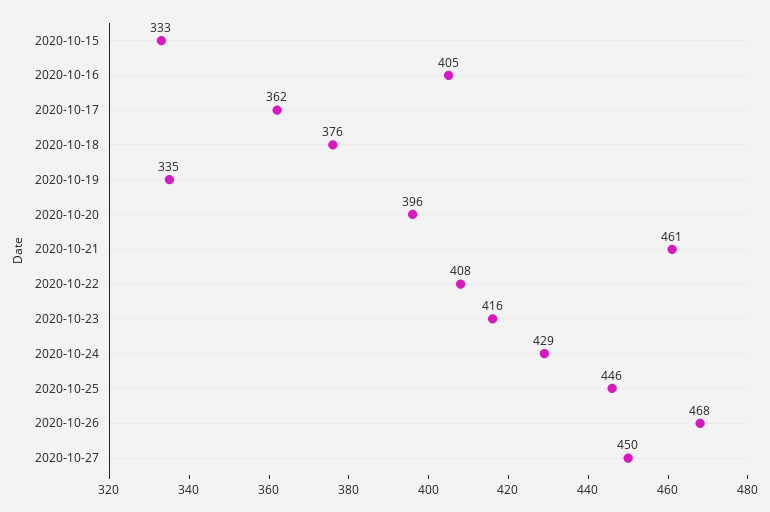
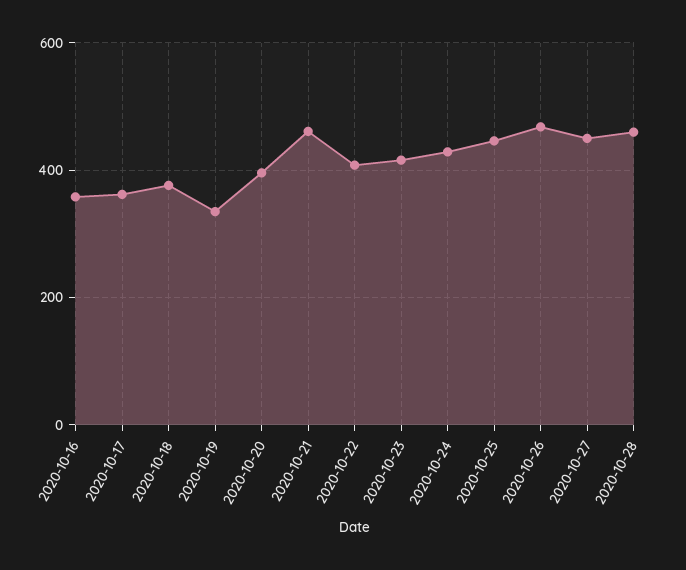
2020-10-15: 333 -> none
2020-10-16: 405 -> 360
2020-10-28: none -> 460

